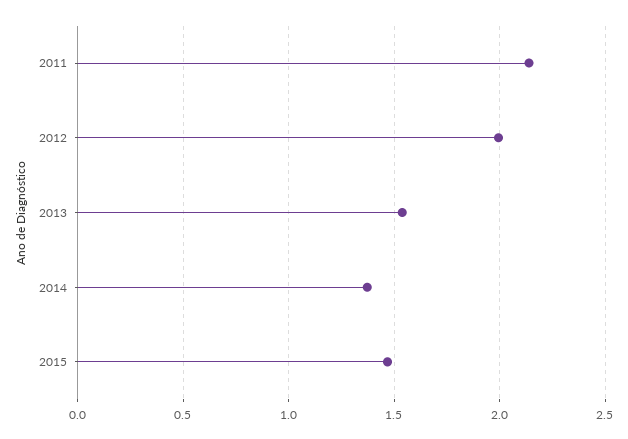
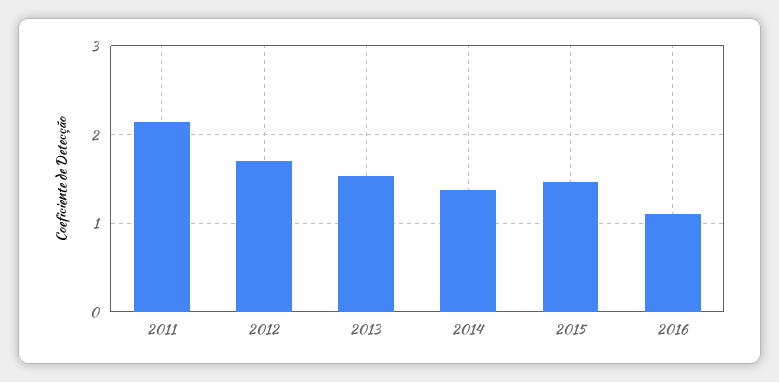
2012: 2 -> 1.7
2016: none -> 1.1

